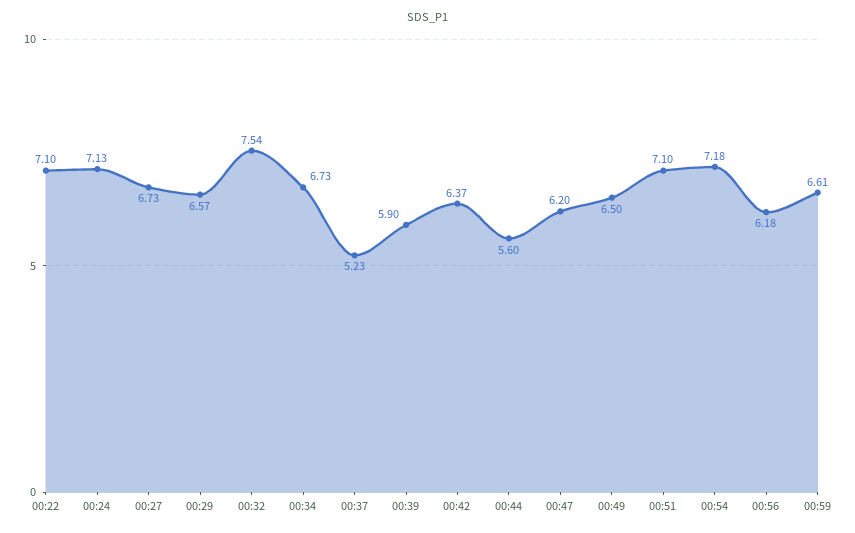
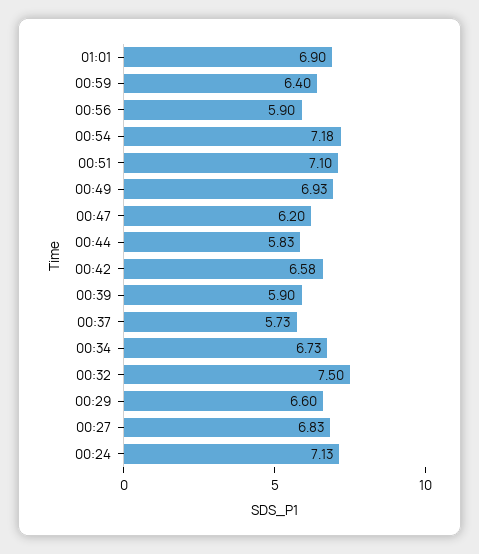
00:22: 7.1 -> none
00:27: 6.73 -> 6.83
00:29: 6.57 -> 6.6
00:32: 7.54 -> 7.5
00:37: 5.23 -> 5.73
00:42: 6.37 -> 6.58
00:44: 5.6 -> 5.83
00:49: 6.5 -> 6.93
00:56: 6.18 -> 5.9
00:59: 6.61 -> 6.4
01:01: none -> 6.9

